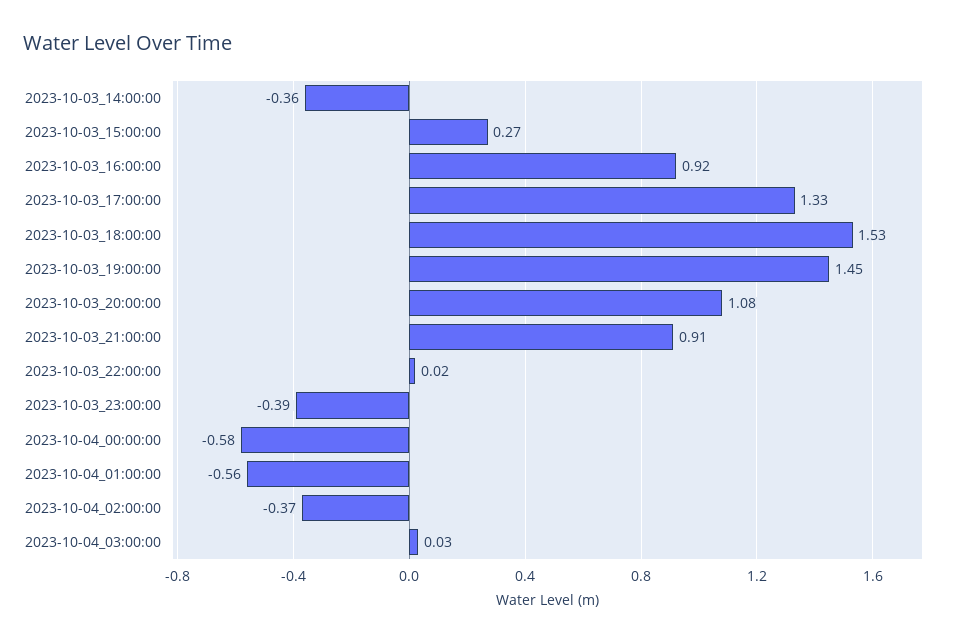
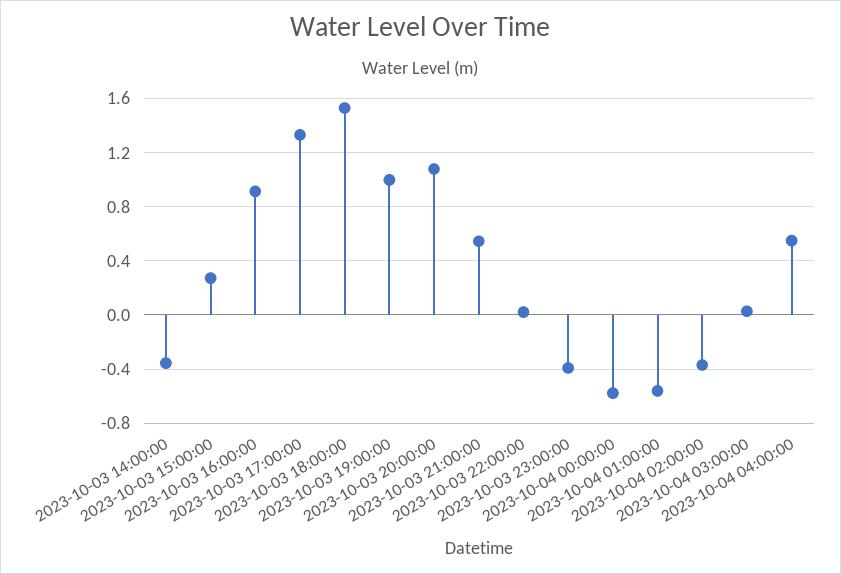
2023-10-03_19:00:00: 1.45 -> 1
2023-10-03_21:00:00: 0.91 -> 0.55
2023-10-04 04:00:00: none -> 0.55

